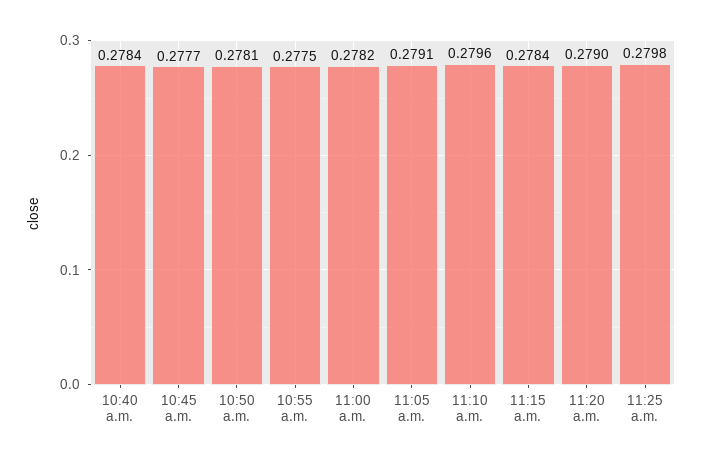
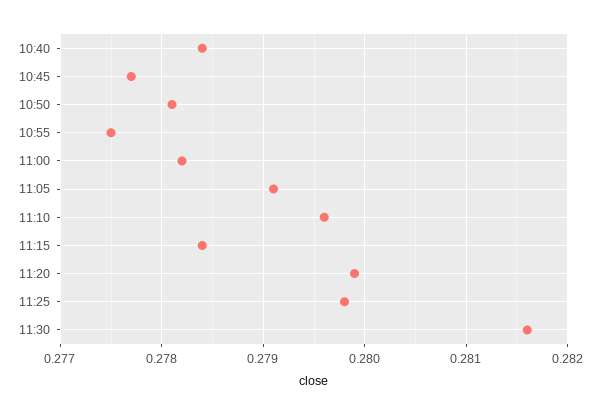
11:20 a.m.: 0.279 -> 0.2799
11:30: none -> 0.2816

